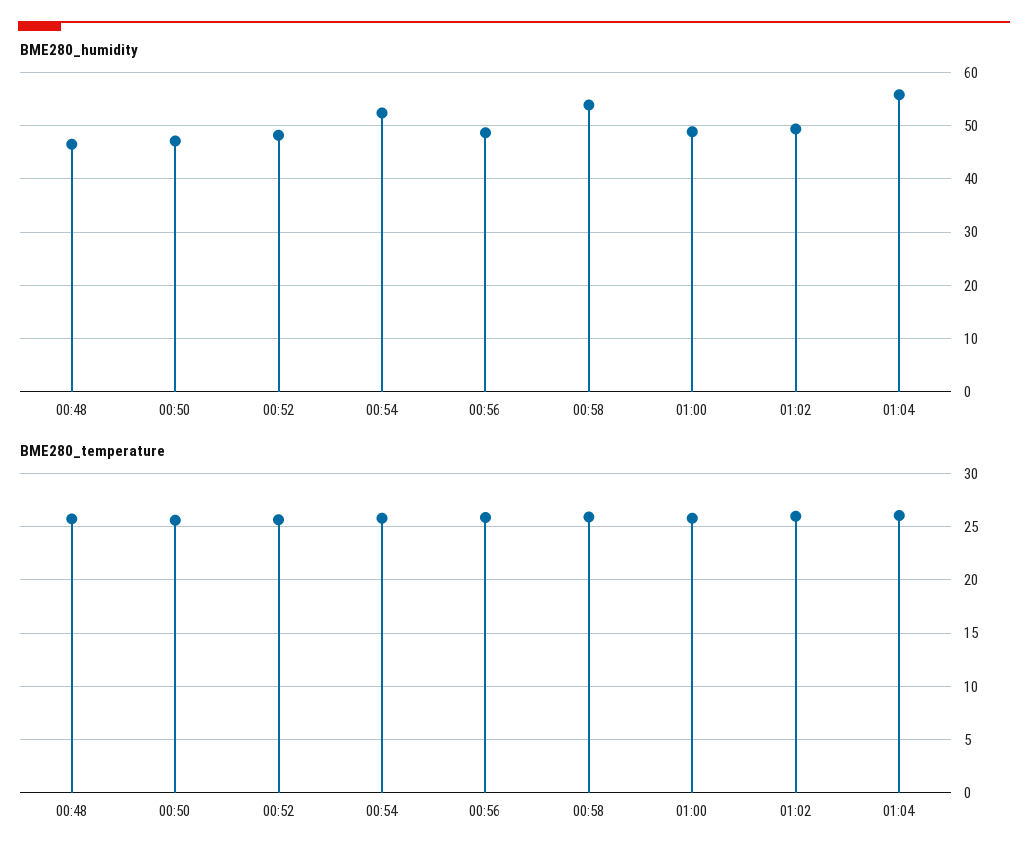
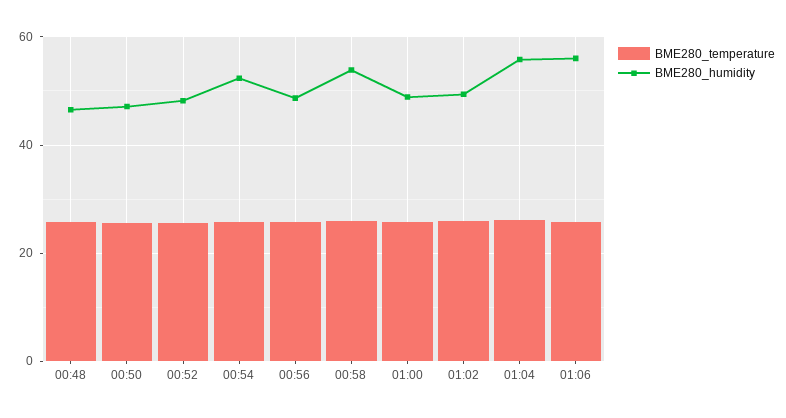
BME280_temperature, 01:06: none -> 26
BME280_humidity, 01:06: none -> 56

